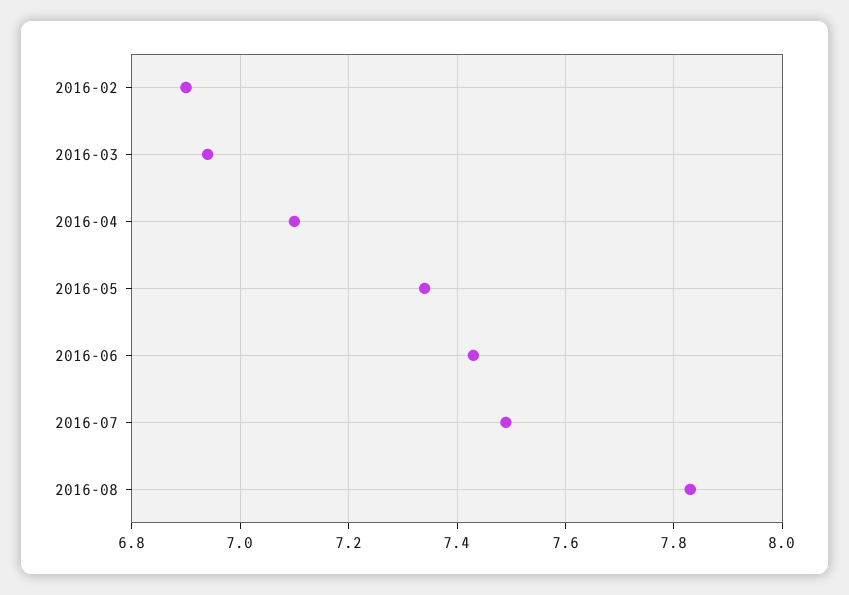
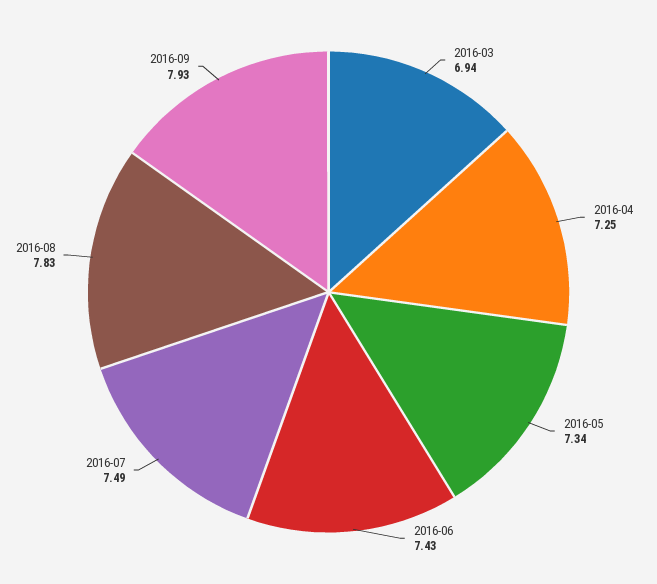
2016-02: 6.9 -> none
2016-04: 7.1 -> 7.25
2016-09: none -> 7.93

